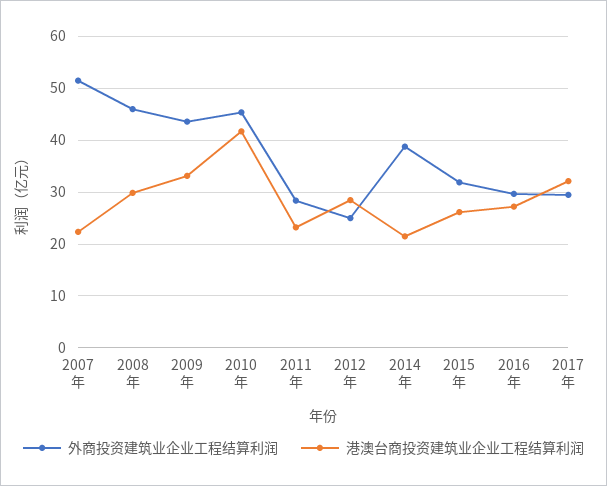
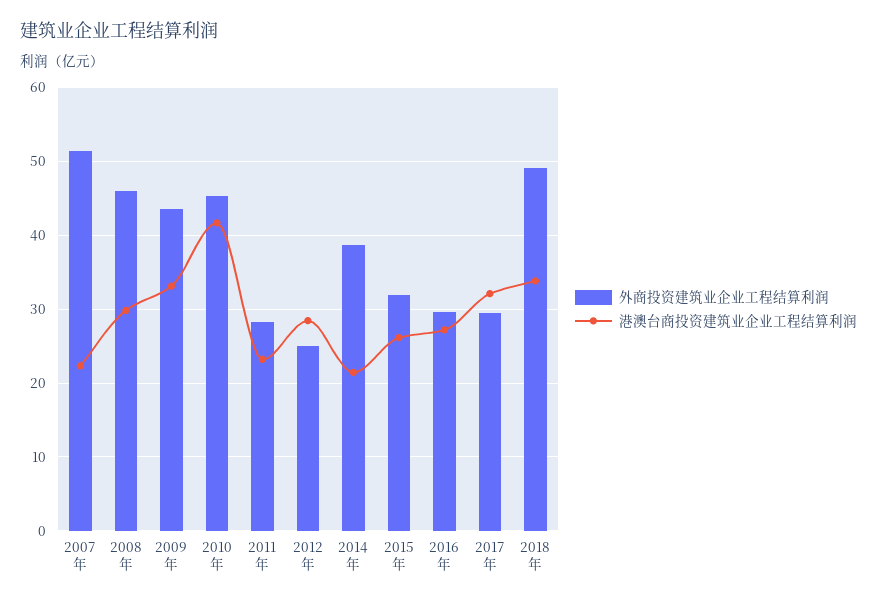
外商投资建筑业企业工程结算利润, 2018年: none -> 49
港澳台商投资建筑业企业工程结算利润, 2018年: none -> 34

